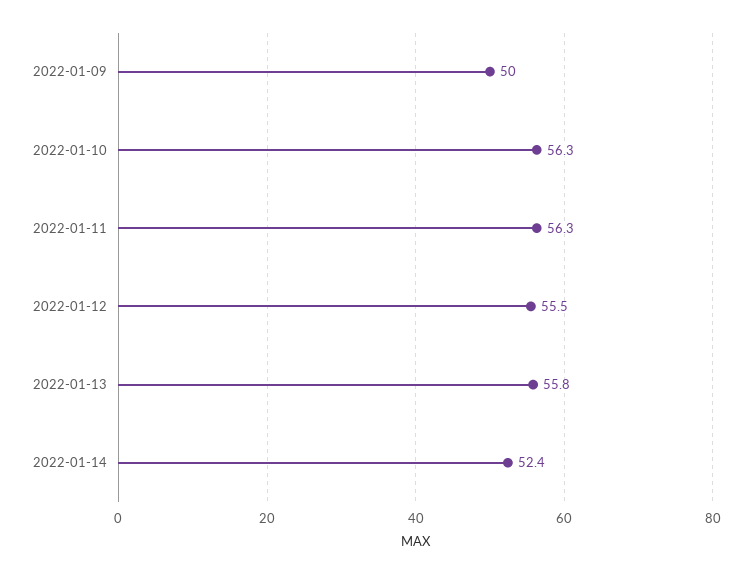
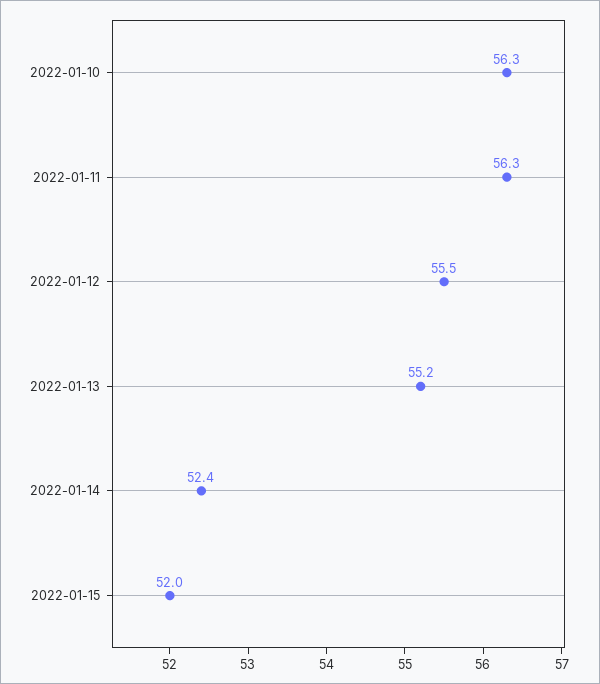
2022-01-09: 50 -> none
2022-01-13: 55.8 -> 55.2
2022-01-15: none -> 52

